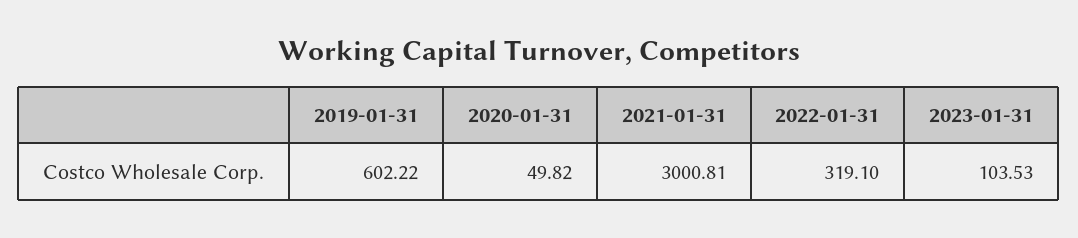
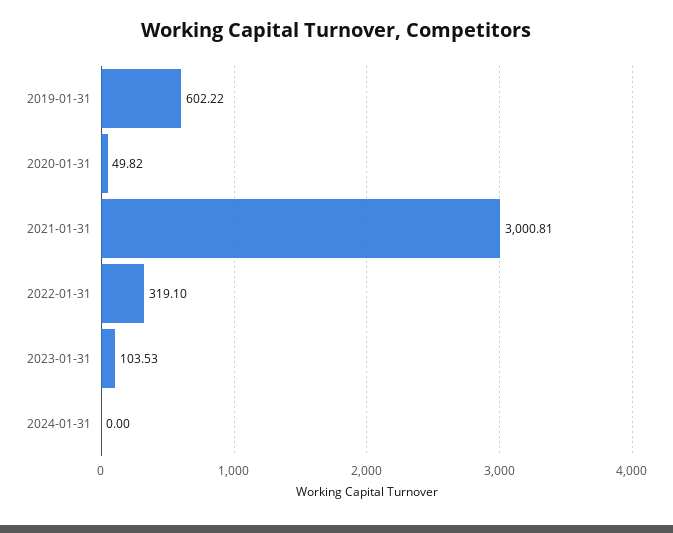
2024-01-31: none -> 0

